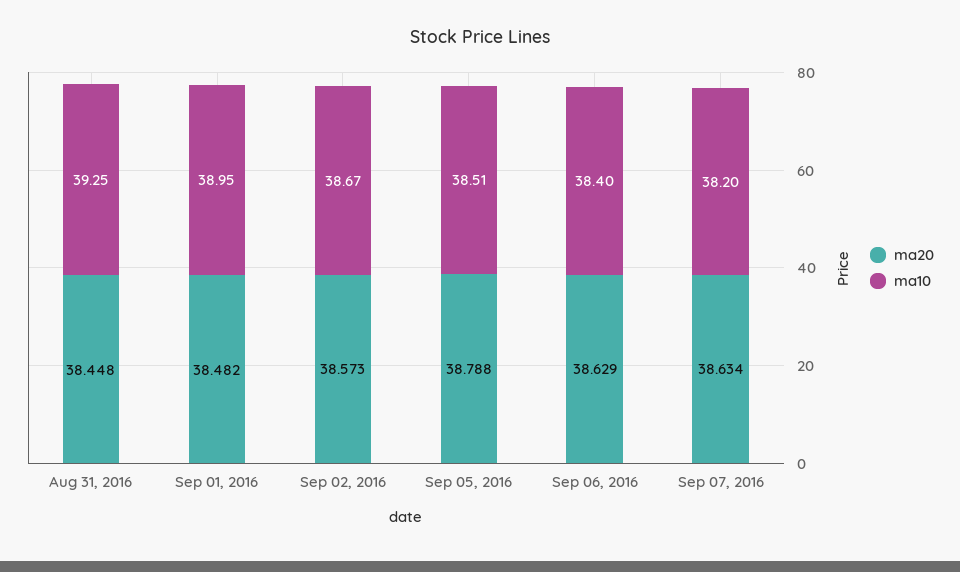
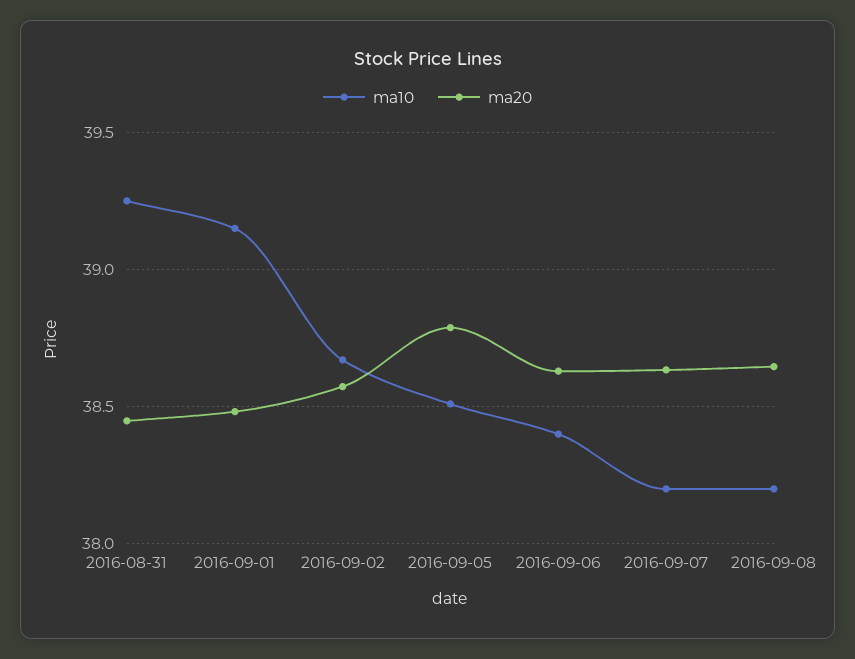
ma10, Sep 01, 2016: 38.95 -> 39.15
ma10, 2016-09-08: none -> 38.2
ma20, 2016-09-08: none -> 38.65

